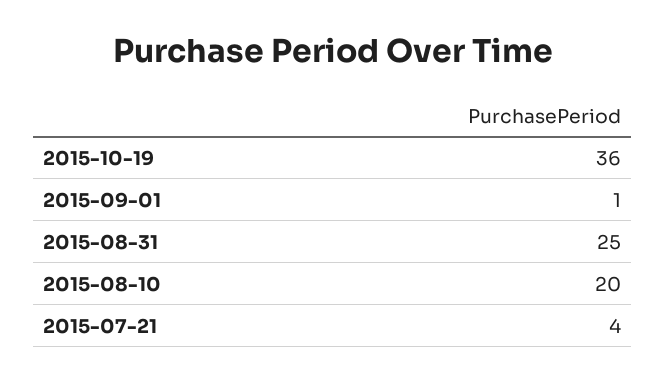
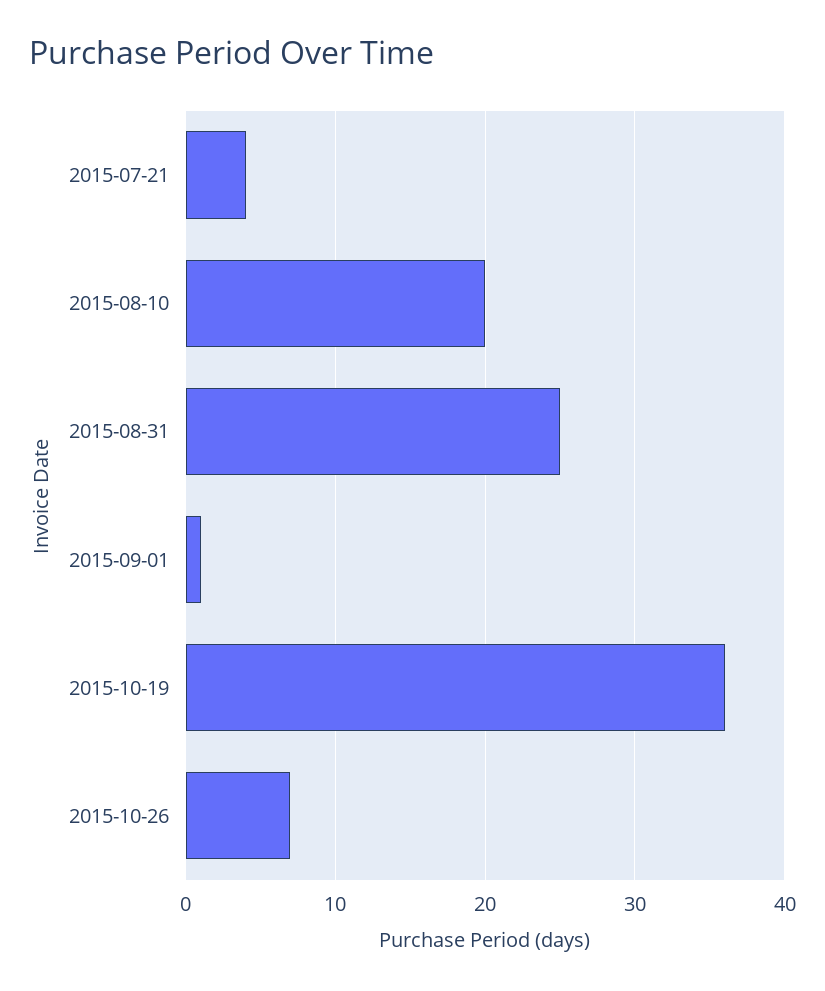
2015-10-26: none -> 7

